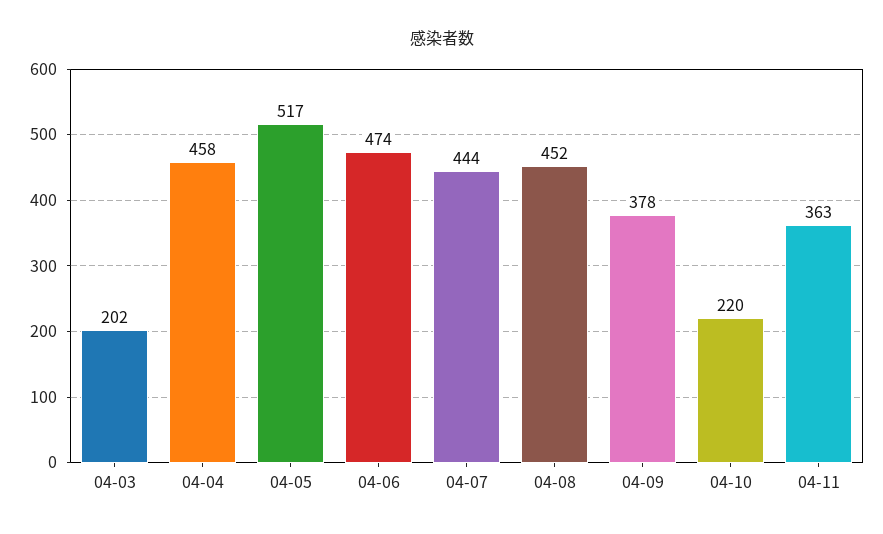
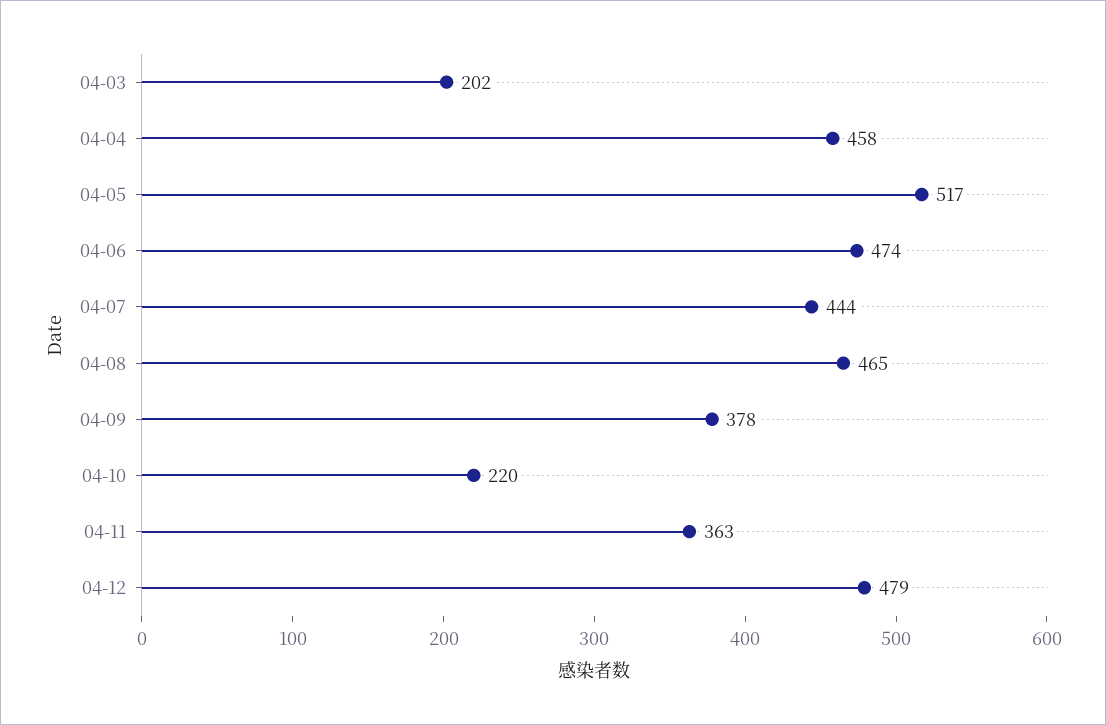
04-08: 452 -> 465
04-12: none -> 479

